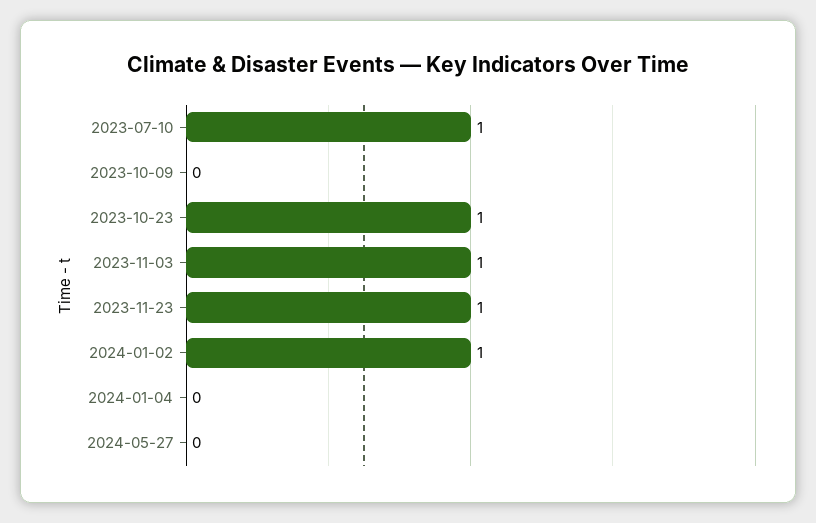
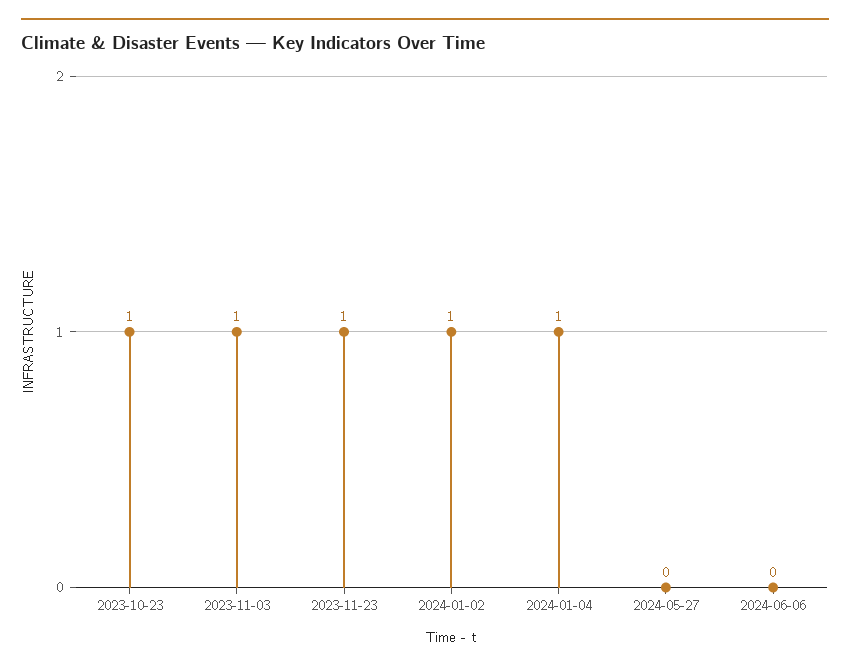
2023-07-10: 1 -> none
2023-10-09: 0 -> none
2024-01-04: 0 -> 1
2024-06-06: none -> 0

